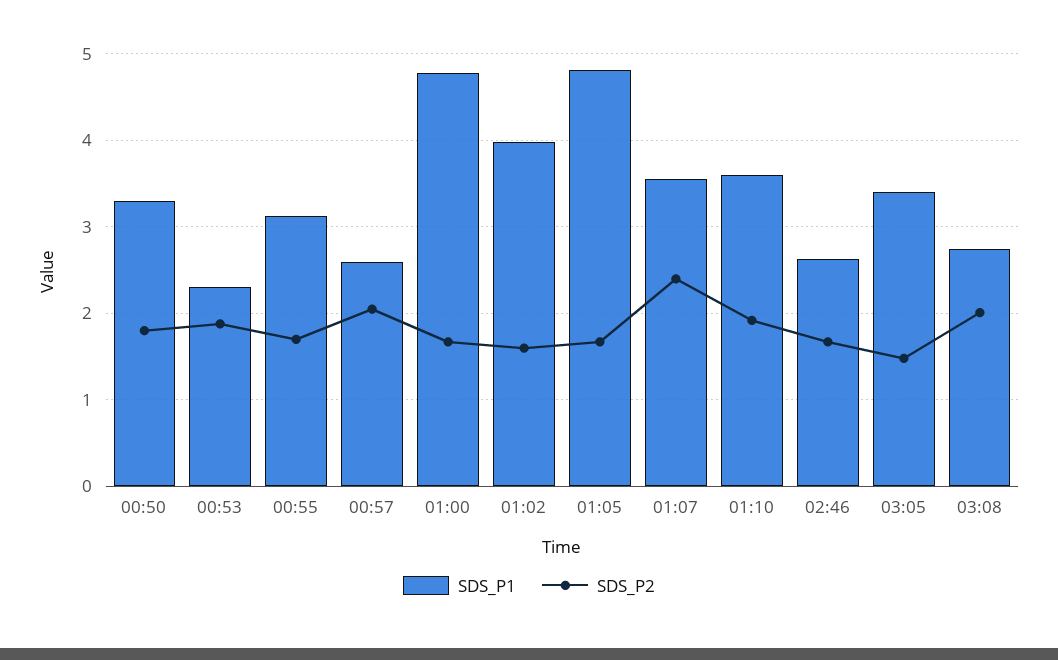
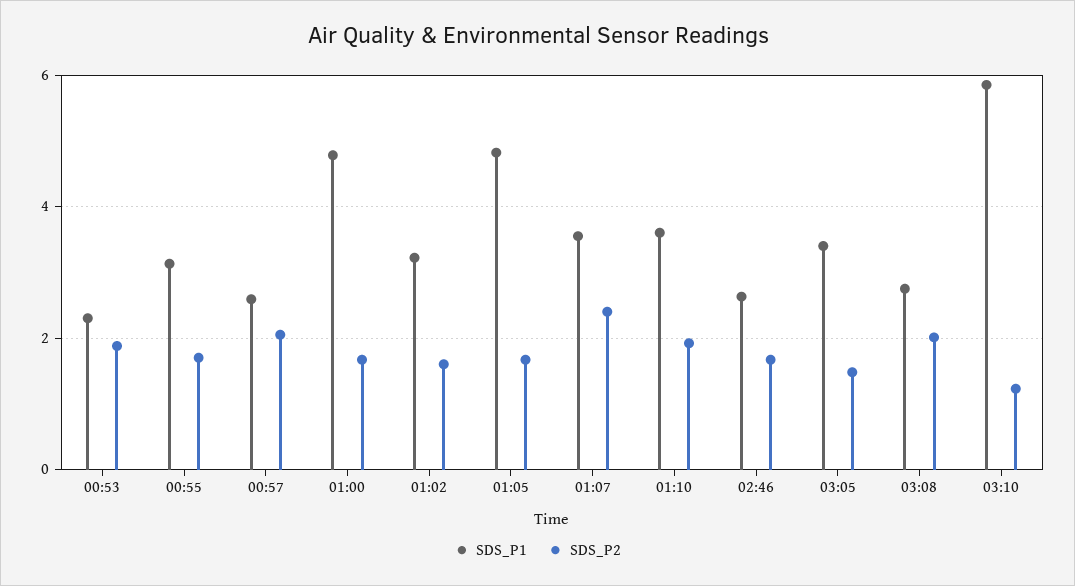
SDS_P1, 00:50: 3.3 -> none
SDS_P2, 00:50: 1.8 -> none
SDS_P1, 01:02: 4 -> 3.2
SDS_P1, 03:10: none -> 5.8
SDS_P2, 03:10: none -> 1.2

